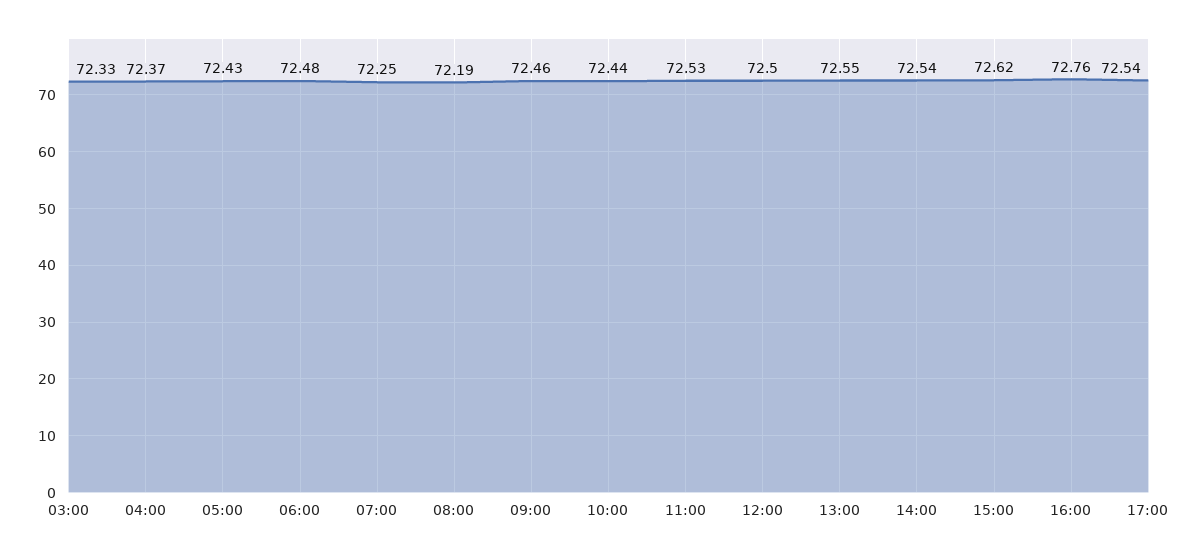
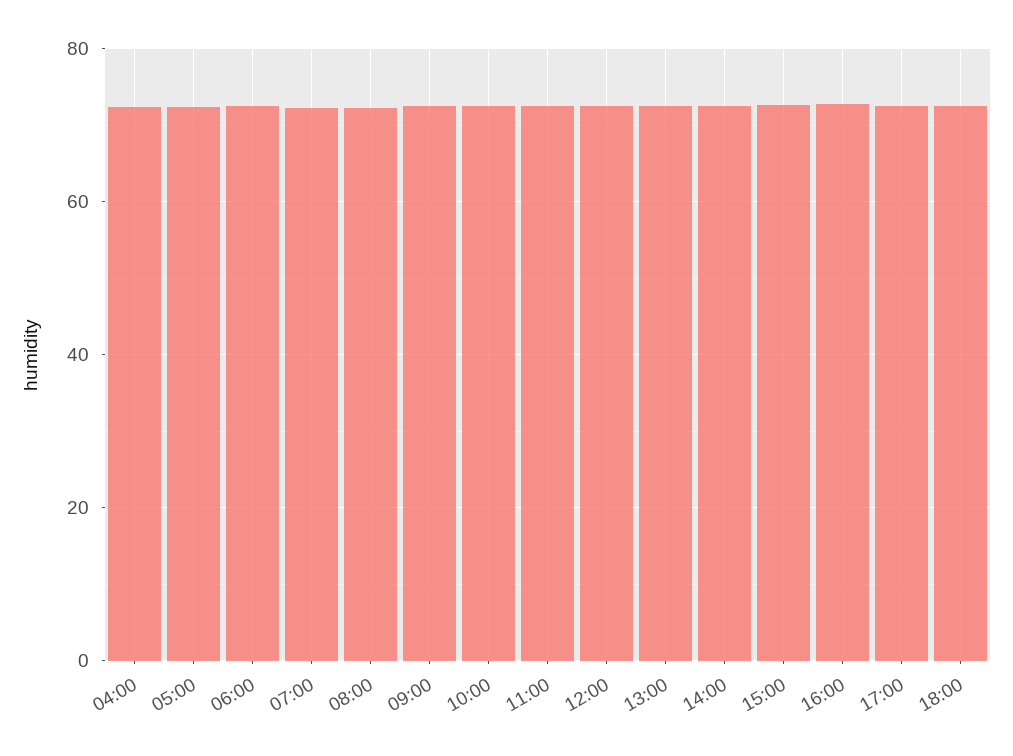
03:00: 72.33 -> none
18:00: none -> 72

